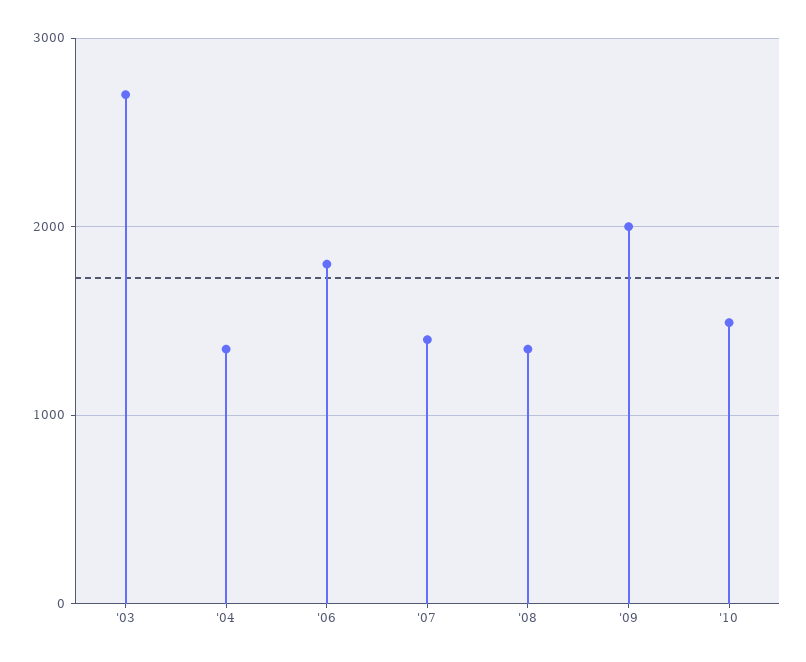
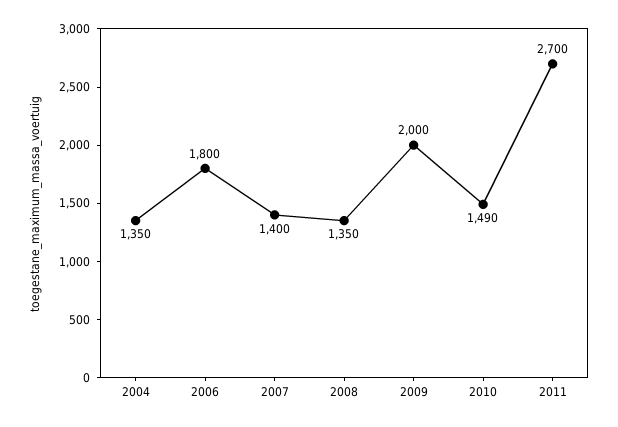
'03: 2700 -> none
2011: none -> 2700

